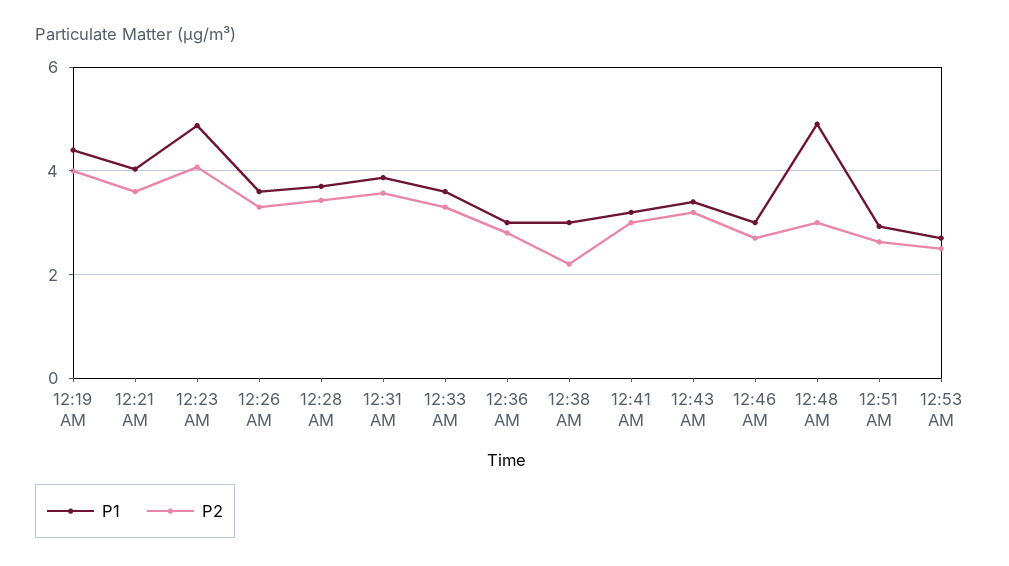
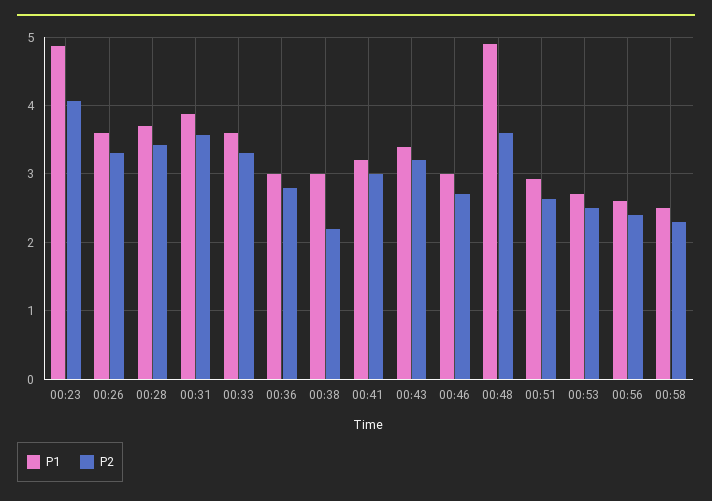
P1, 12:19 AM: 4.4 -> none
P2, 12:19 AM: 4 -> none
P1, 12:21 AM: 4 -> none
P2, 12:21 AM: 3.6 -> none
P2, 12:48 AM: 3 -> 3.6
P1, 00:56: none -> 2.6
P2, 00:56: none -> 2.4
P1, 00:58: none -> 2.5
P2, 00:58: none -> 2.3

